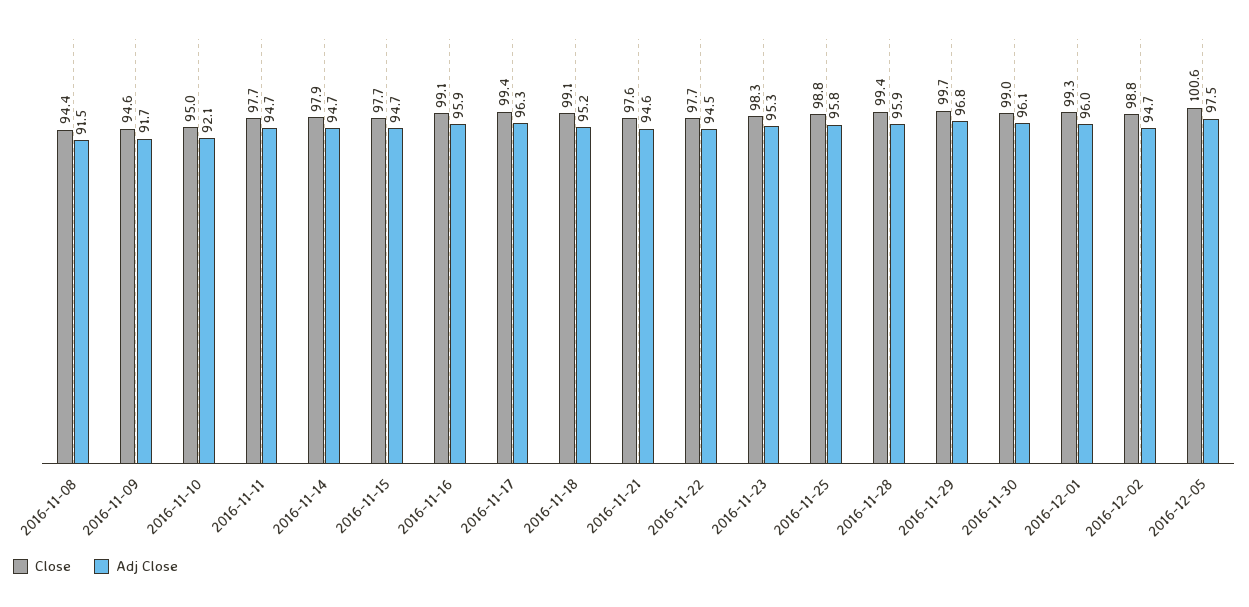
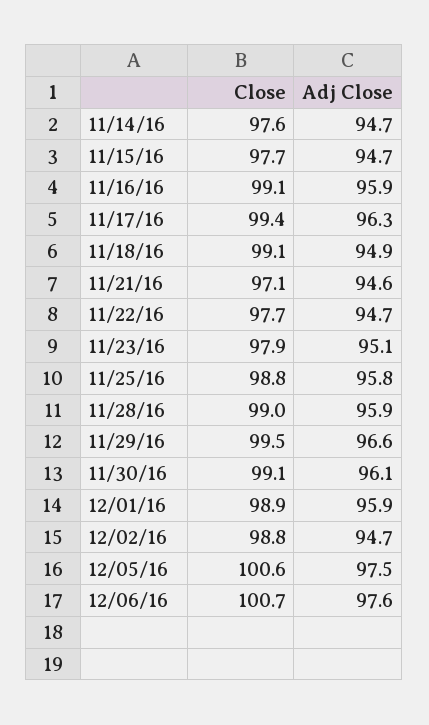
Close, 2016-11-08: 94.4 -> none
Adj Close, 2016-11-08: 91.5 -> none
Close, 2016-11-09: 94.6 -> none
Adj Close, 2016-11-09: 91.7 -> none
Close, 2016-11-10: 95 -> none
Adj Close, 2016-11-10: 92.1 -> none
Close, 2016-11-11: 97.7 -> none
Adj Close, 2016-11-11: 94.7 -> none
Close, 2016-11-14: 97.9 -> 97.6
Adj Close, 2016-11-18: 95.2 -> 94.9
Close, 2016-11-21: 97.6 -> 97.1
Adj Close, 2016-11-22: 94.5 -> 94.7
Close, 2016-11-23: 98.3 -> 97.9
Adj Close, 2016-11-23: 95.3 -> 95.1
Close, 2016-11-28: 99.4 -> 99
Close, 2016-11-29: 99.7 -> 99.5
Adj Close, 2016-11-29: 96.8 -> 96.6
Close, 2016-11-30: 99 -> 99.1
Close, 2016-12-01: 99.3 -> 98.9
Adj Close, 2016-12-01: 96 -> 95.9
Close, 12/06/16: none -> 100.7
Adj Close, 12/06/16: none -> 97.6

